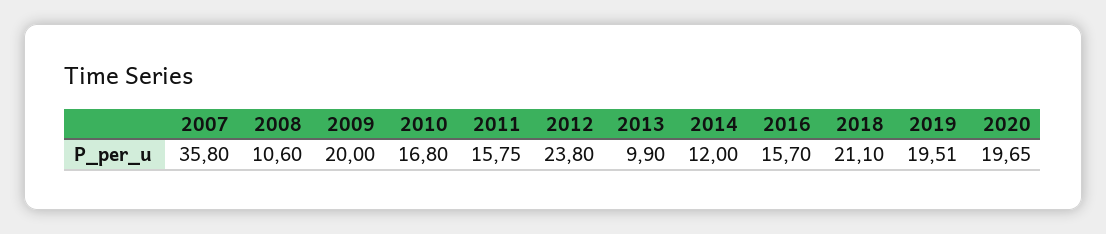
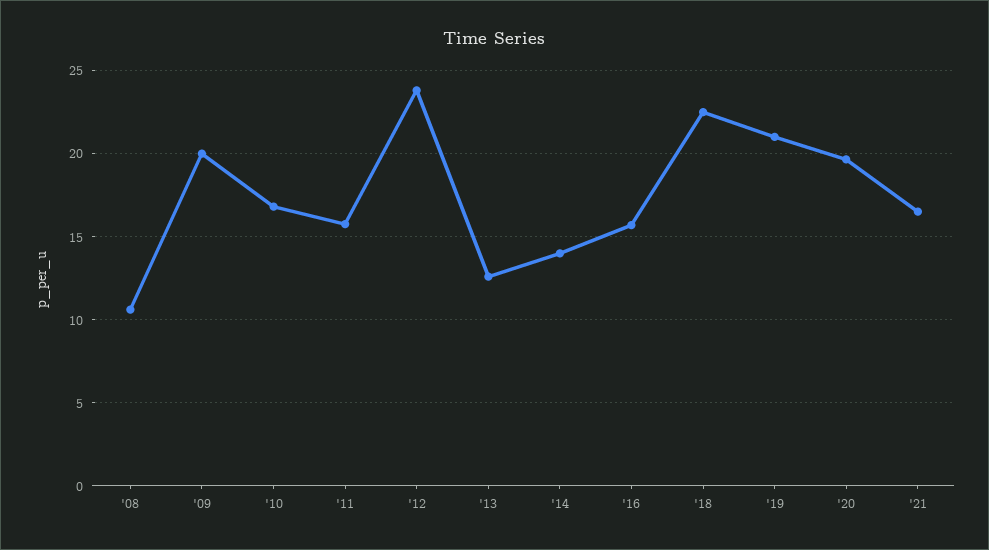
2007: 35.8 -> none
2013: 9.9 -> 12.5
2014: 12 -> 14
2018: 21.1 -> 22.5
2019: 19.51 -> 21
'21: none -> 16.5

